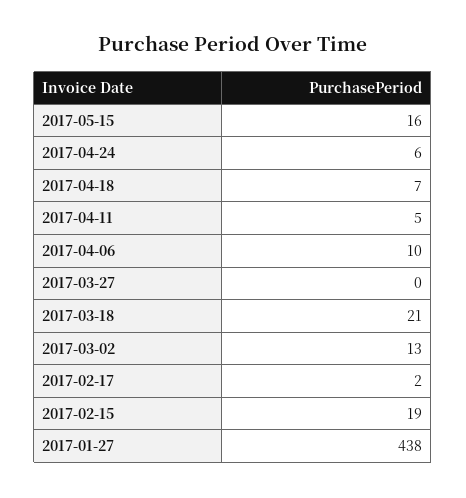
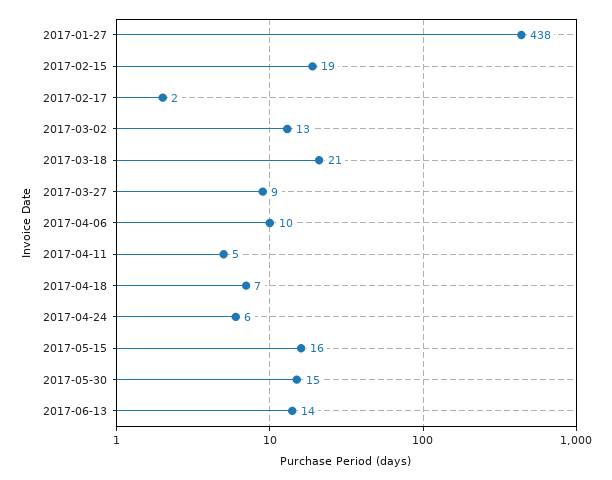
2017-03-27: 0 -> 9
2017-05-30: none -> 15
2017-06-13: none -> 14

